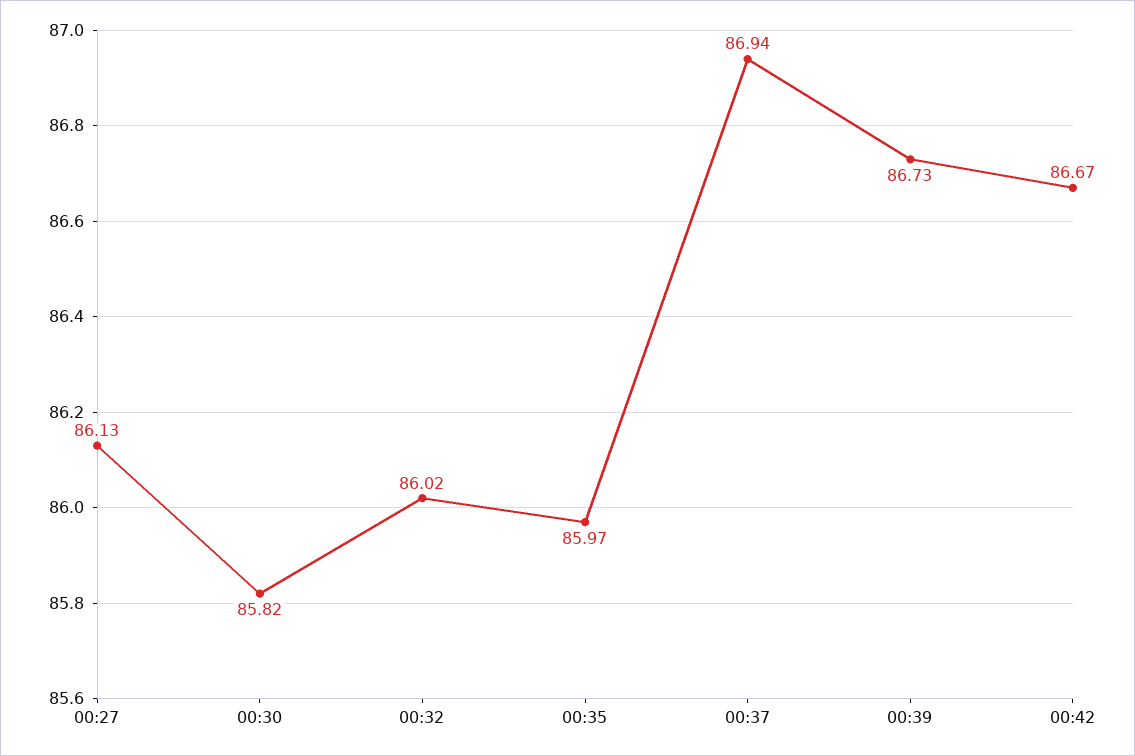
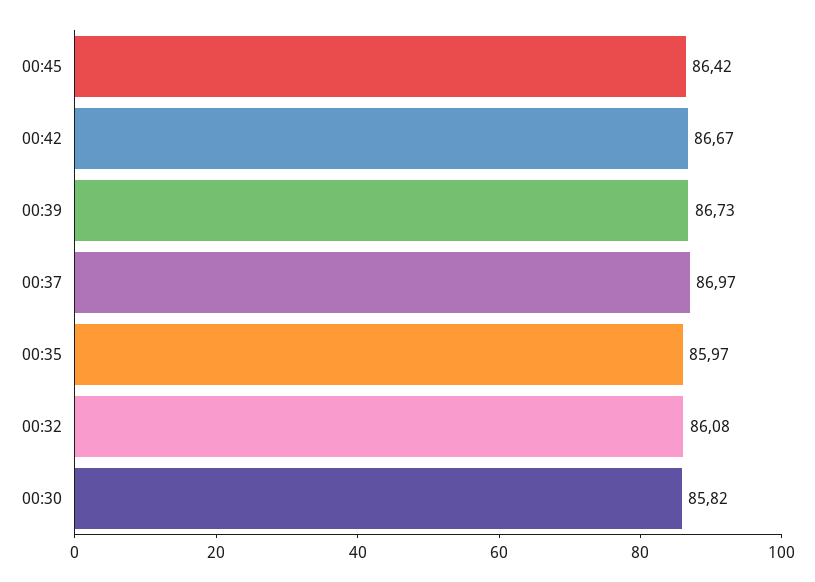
00:27: 86.13 -> none
00:32: 86.02 -> 86.08
00:37: 86.94 -> 86.97
00:45: none -> 86.42

